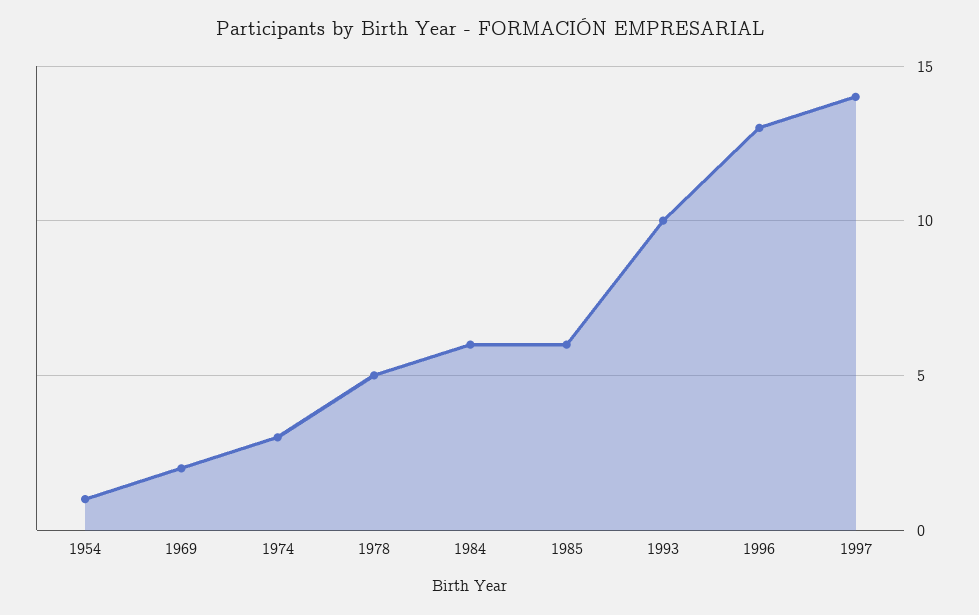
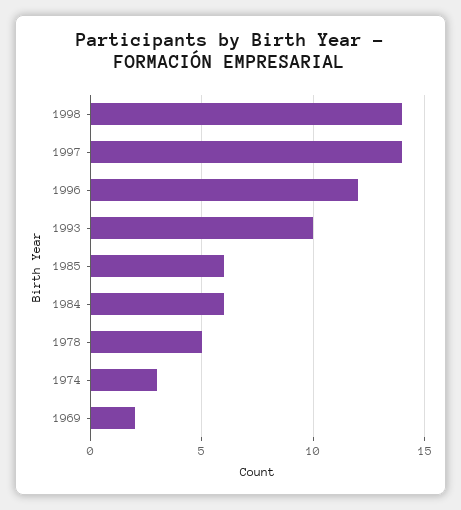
1954: 1 -> none
1996: 13 -> 12
1998: none -> 14

